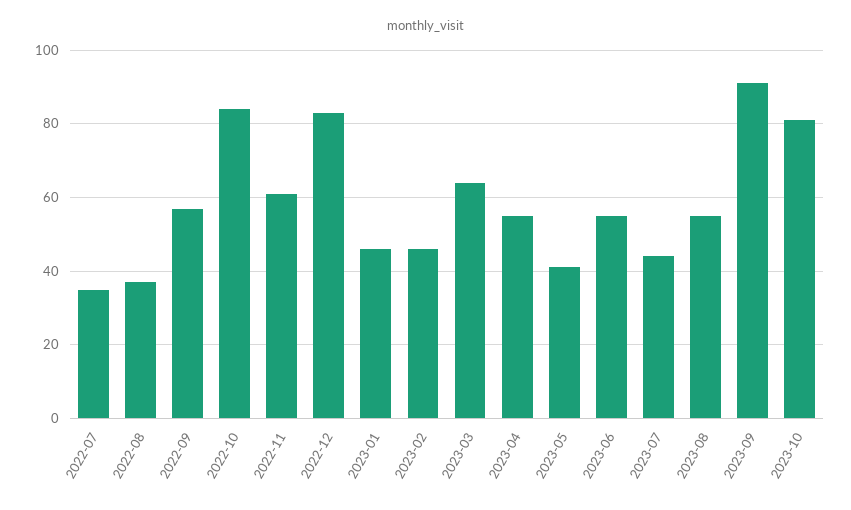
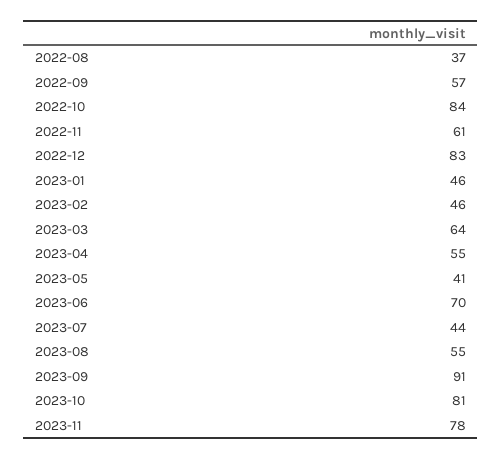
2022-07: 35 -> none
2023-06: 55 -> 70
2023-11: none -> 78

